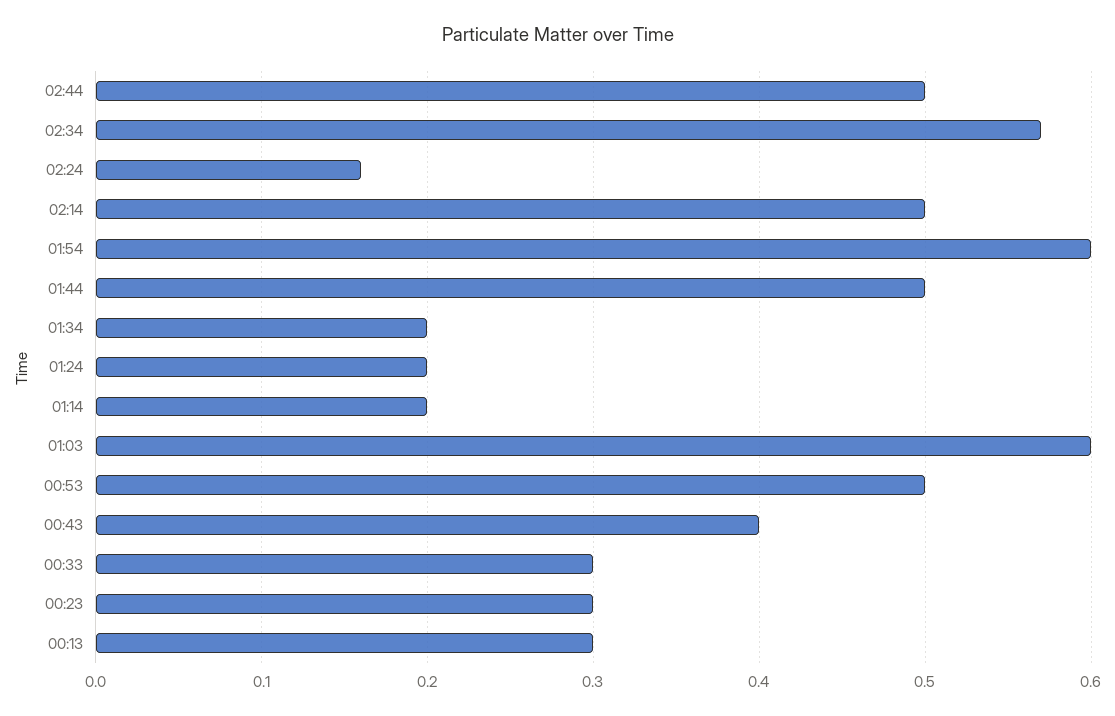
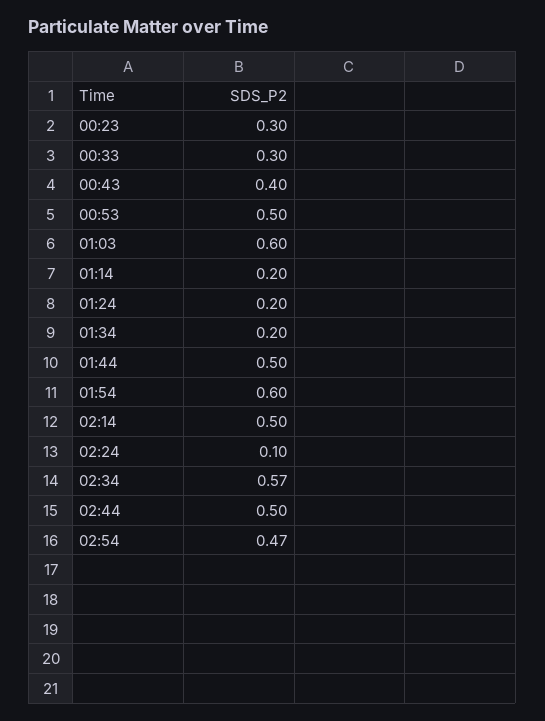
02:24: 0.16 -> 0.1
00:13: 0.3 -> none
02:54: none -> 0.47

